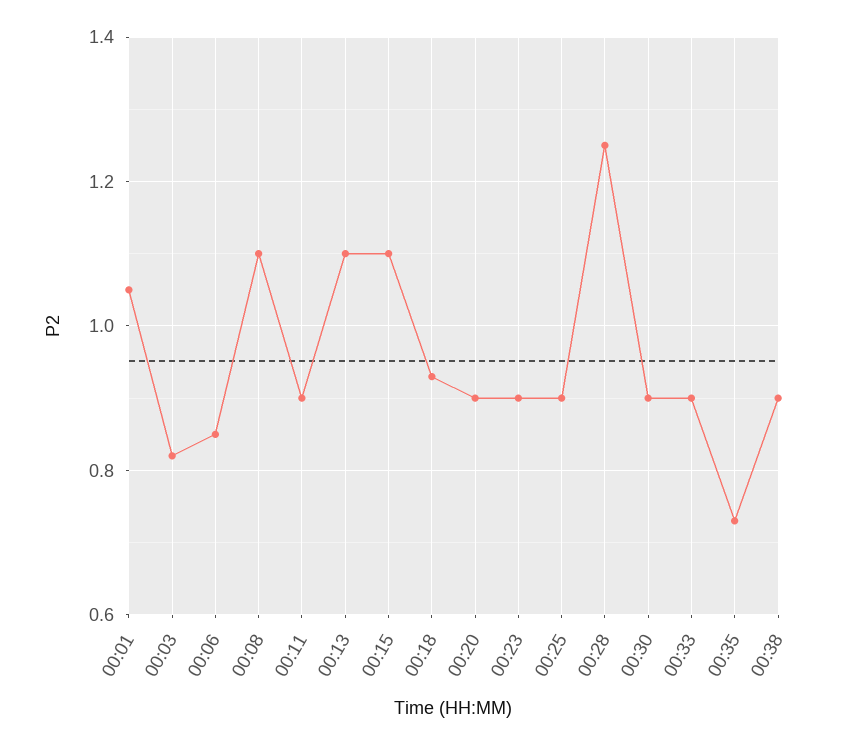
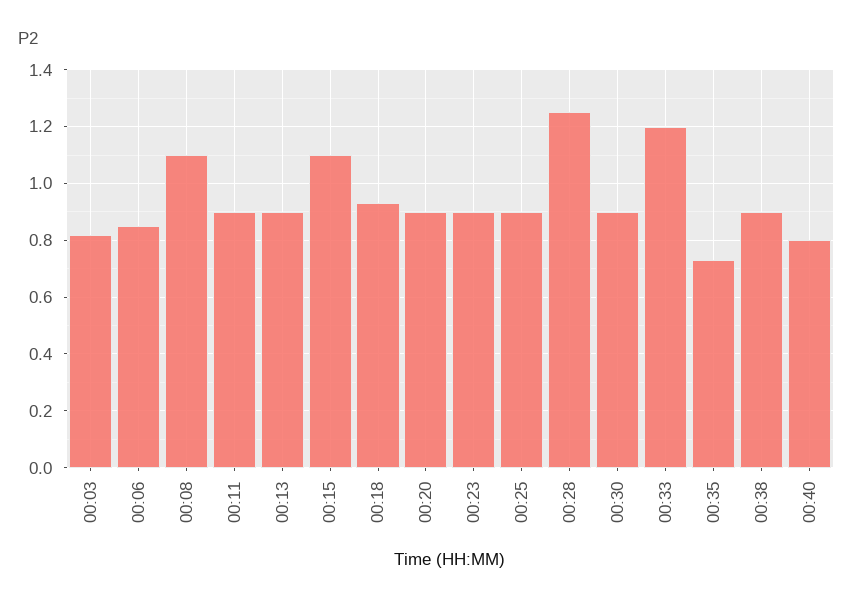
00:01: 1.05 -> none
00:13: 1.1 -> 0.9
00:33: 0.9 -> 1.2
00:40: none -> 0.8

